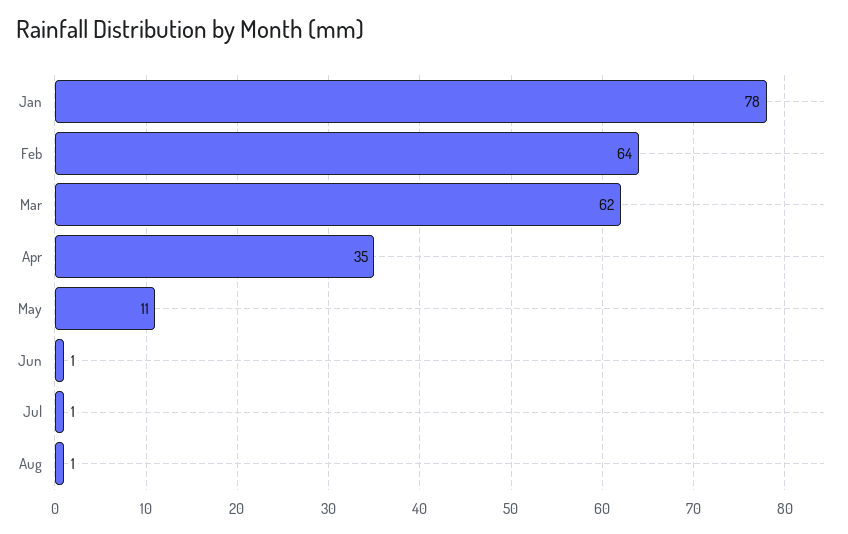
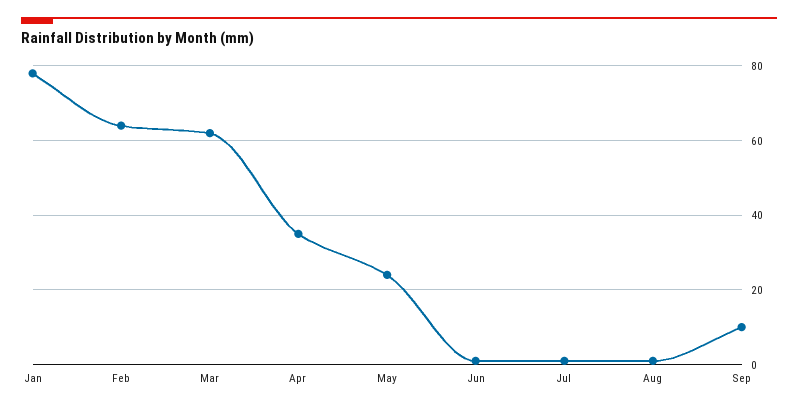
May: 11 -> 25
Sep: none -> 10

